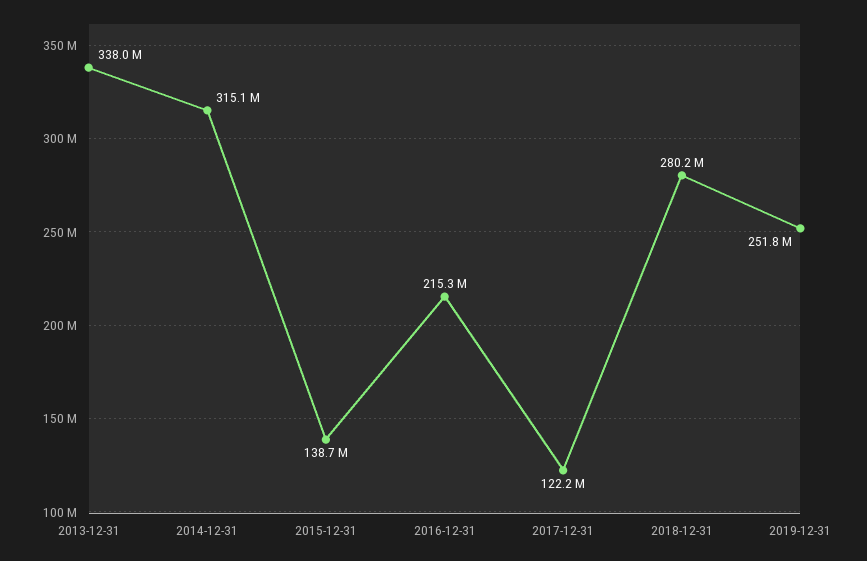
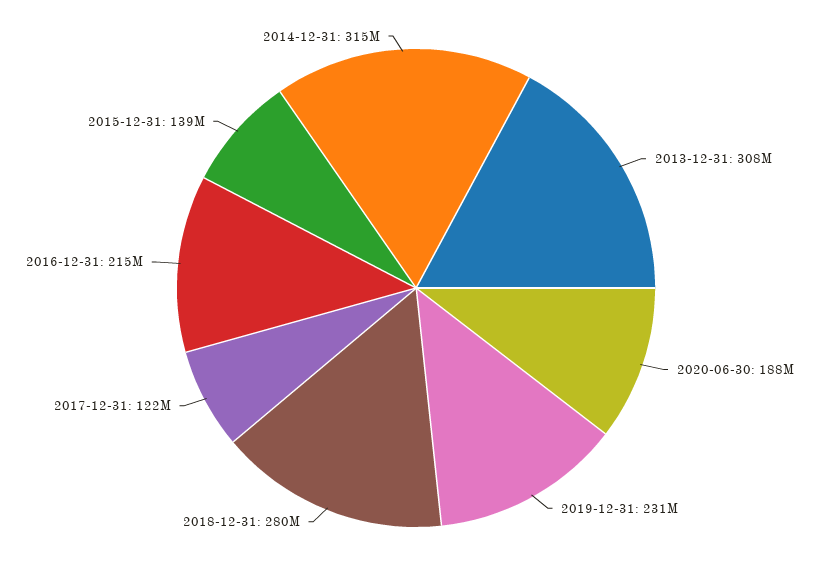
2013-12-31: 338000000 -> 308000000
2019-12-31: 251800000 -> 231000000
2020-06-30: none -> 188000000

